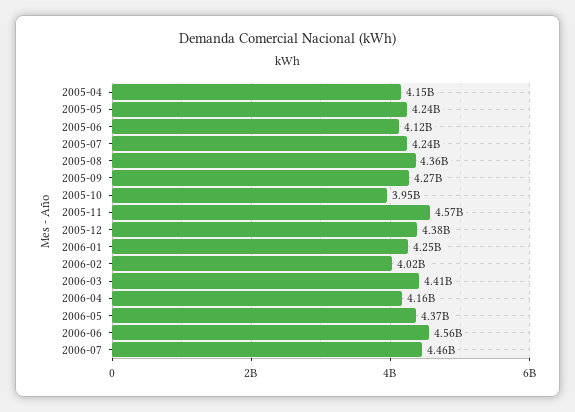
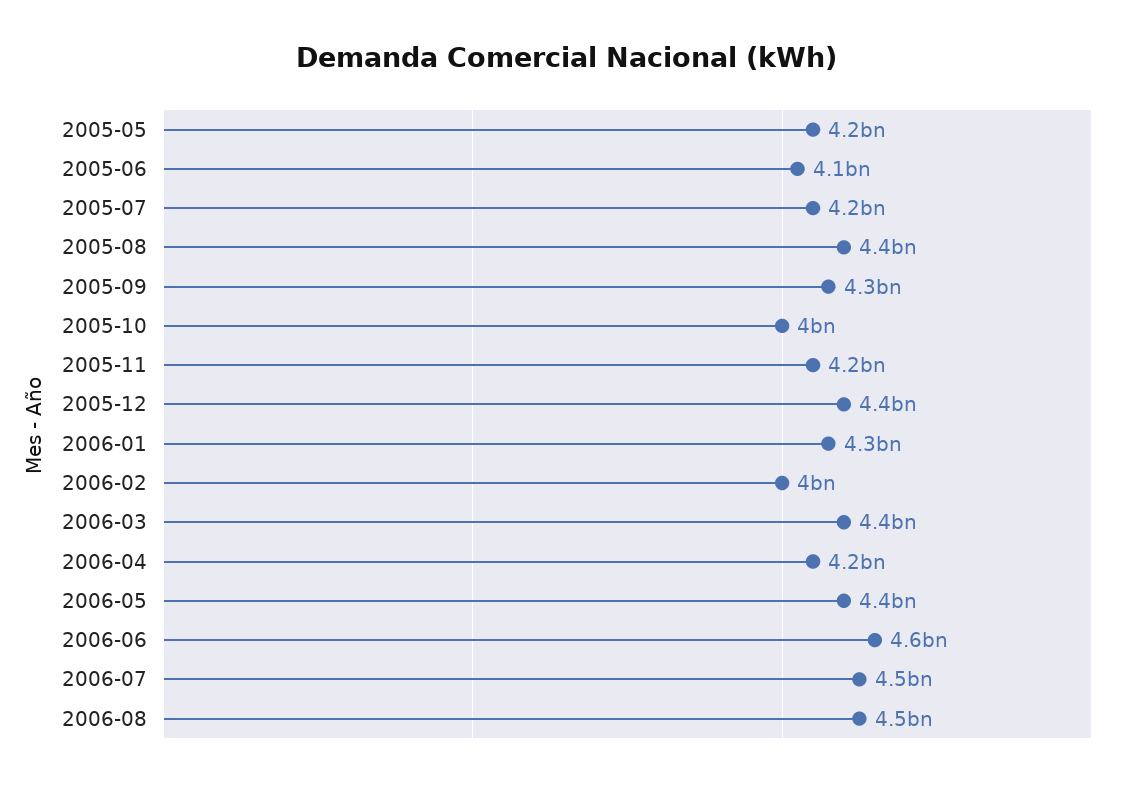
2005-04: 4150000000 -> none
2005-11: 4570000000 -> 4200000000
2006-08: none -> 4500000000

